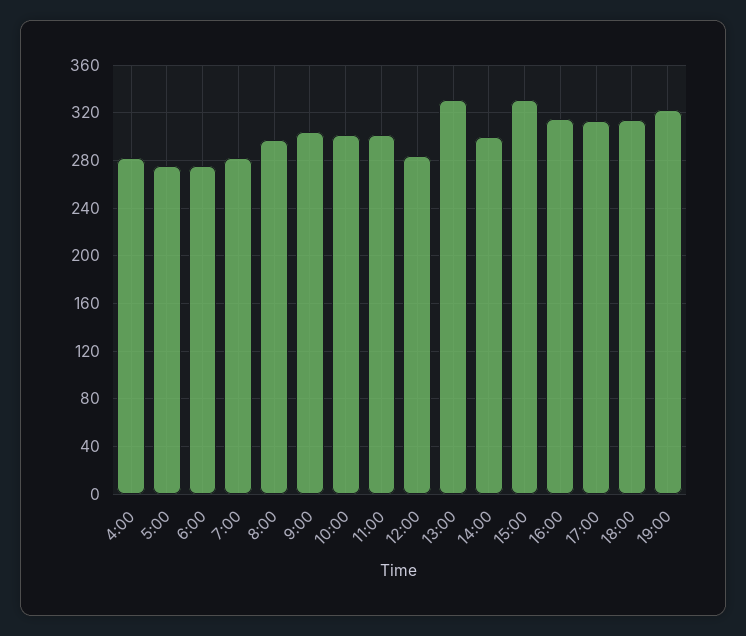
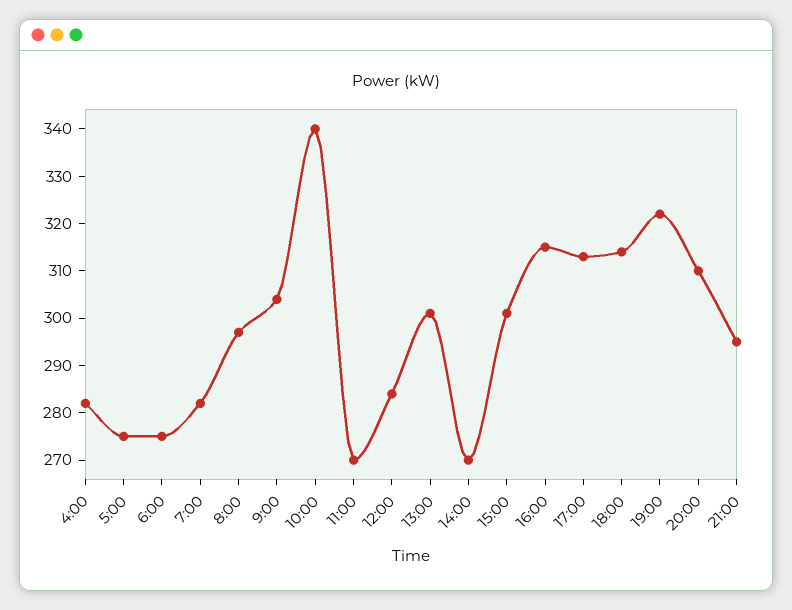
10:00: 300 -> 340
11:00: 300 -> 270
13:00: 330 -> 300
14:00: 300 -> 270
15:00: 330 -> 300
20:00: none -> 310
21:00: none -> 295

